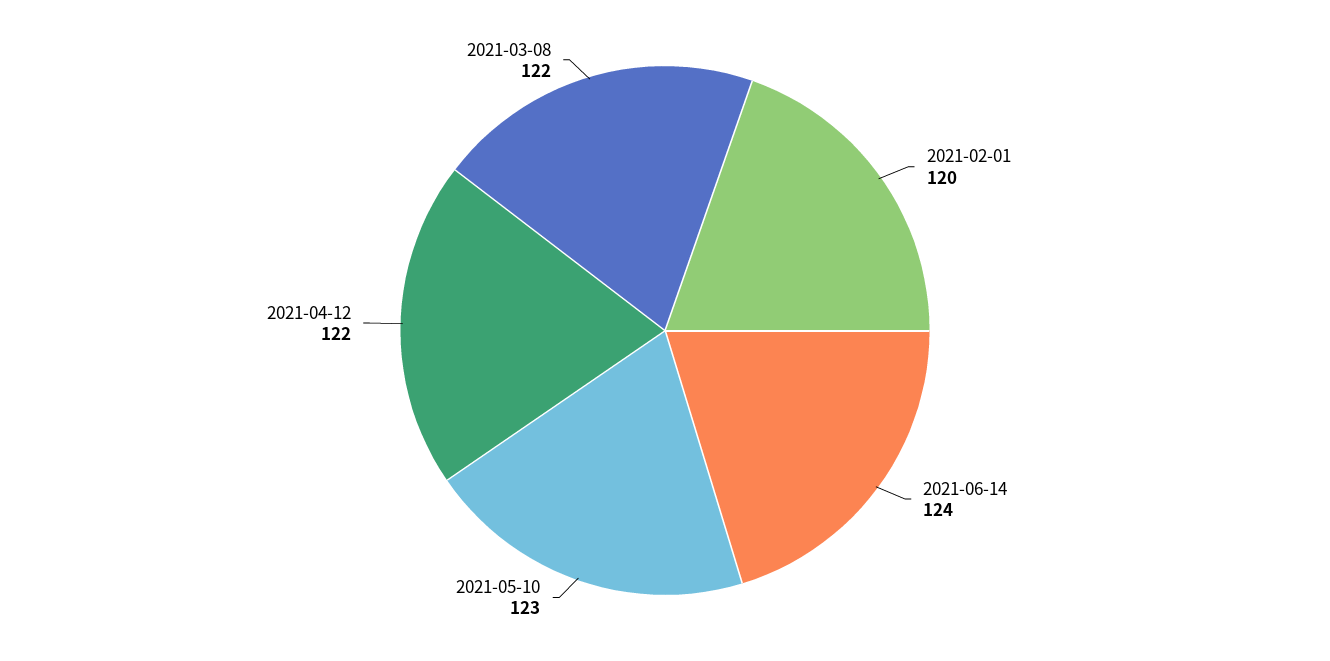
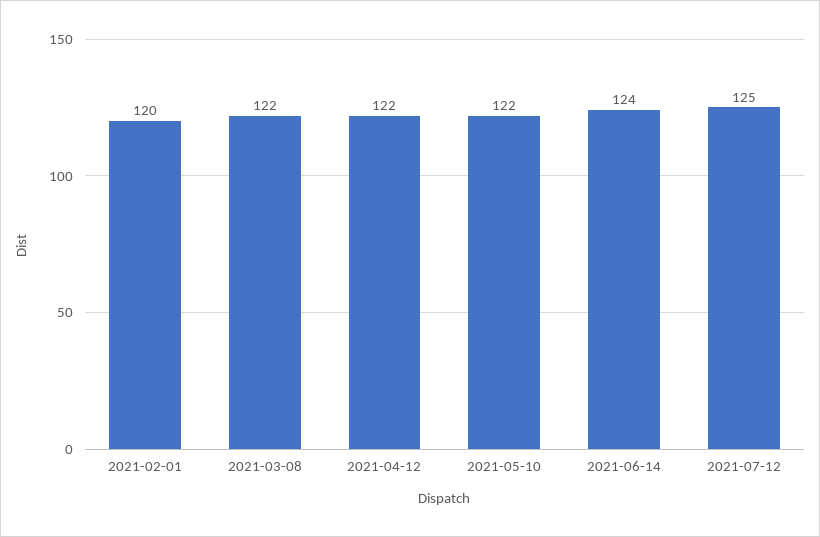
2021-05-10: 123 -> 122
2021-07-12: none -> 125

